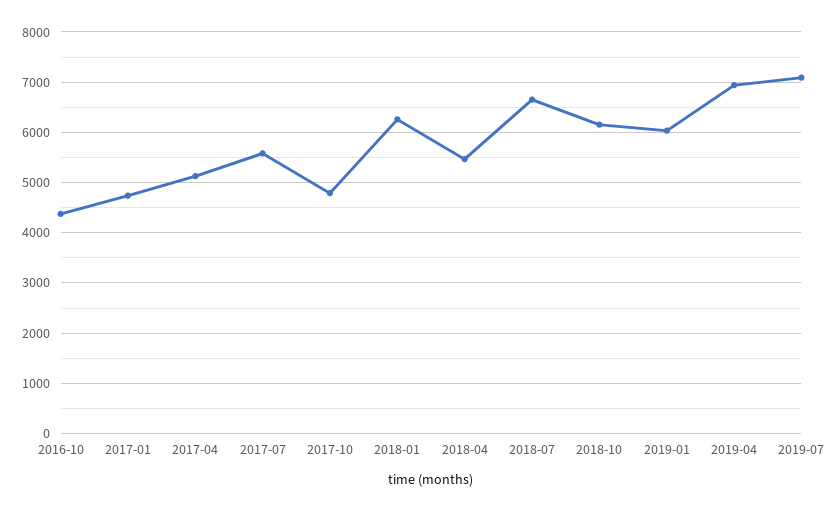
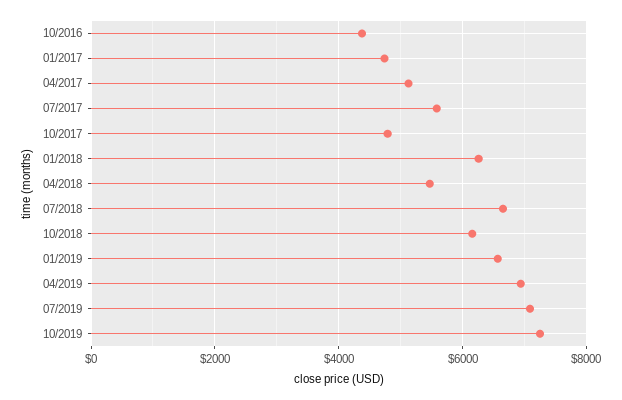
2019-01: 6000 -> 6600
10/2019: none -> 7200

